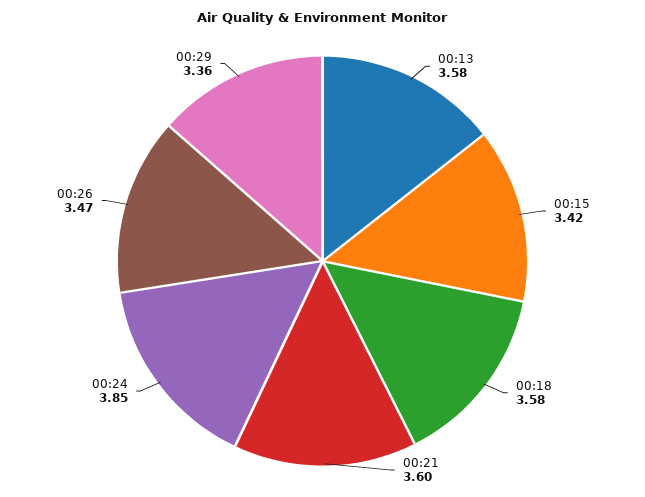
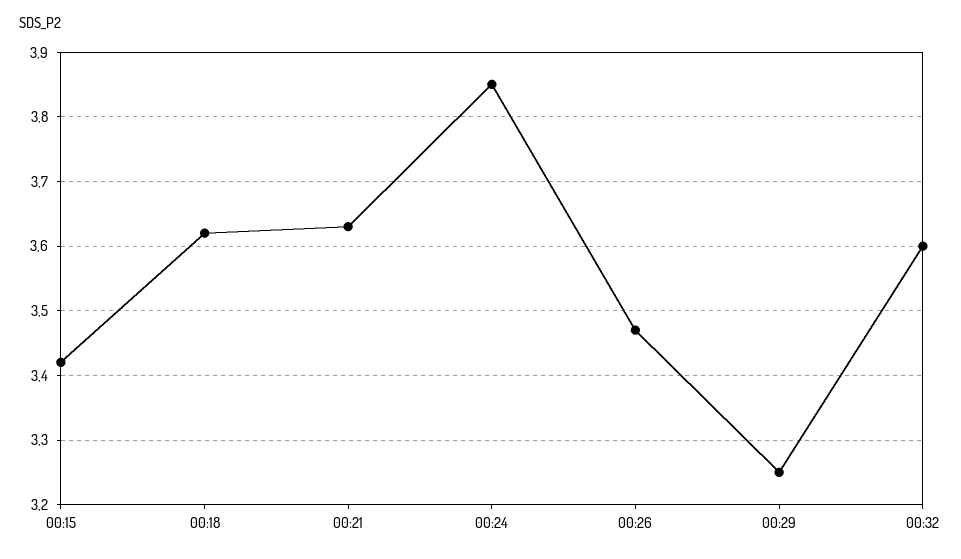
00:13: 3.58 -> none
00:18: 3.58 -> 3.62
00:21: 3.6 -> 3.63
00:29: 3.36 -> 3.25
00:32: none -> 3.6

